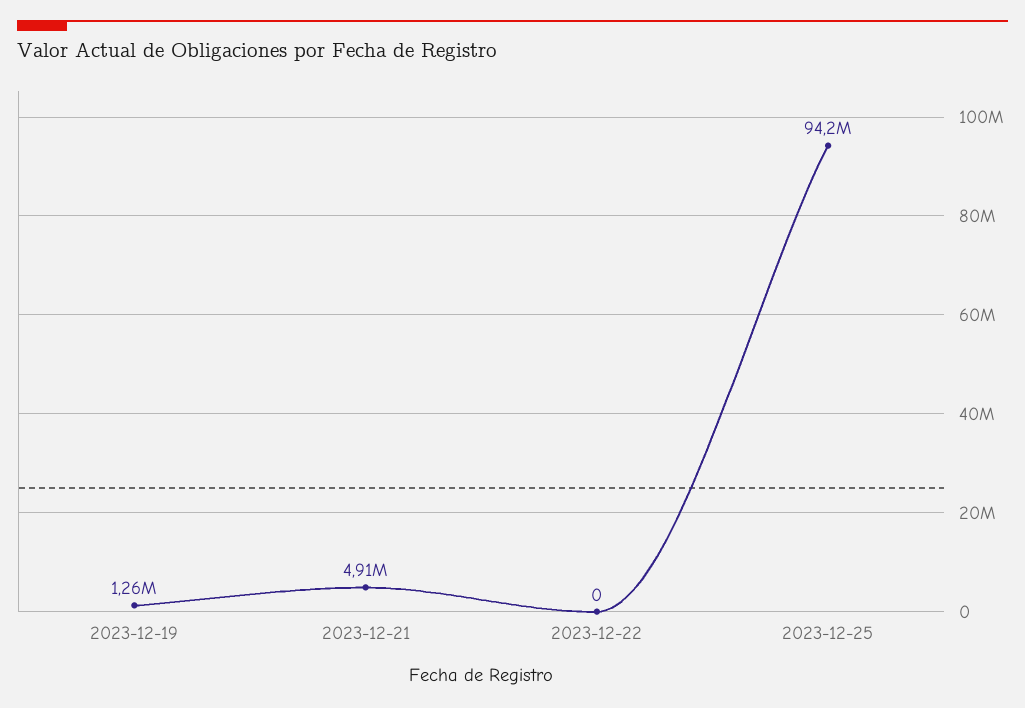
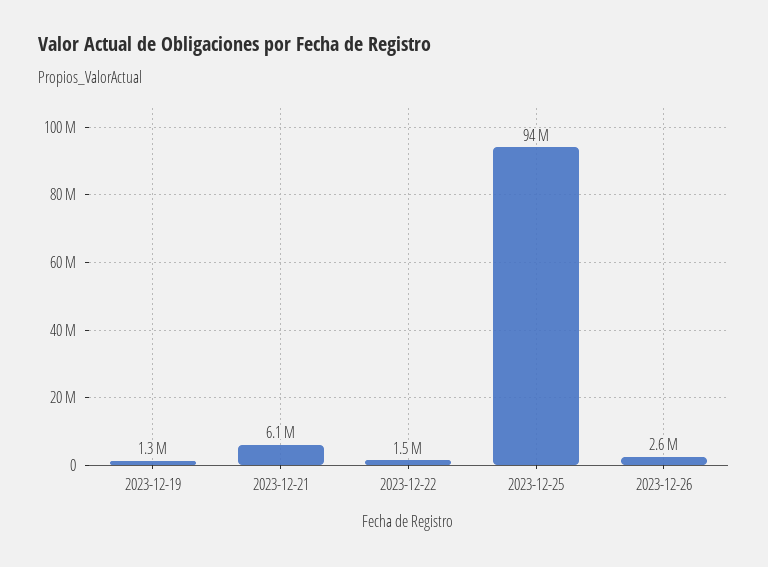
2023-12-21: 4910000 -> 6100000
2023-12-22: 0 -> 1500000
2023-12-26: none -> 2600000

